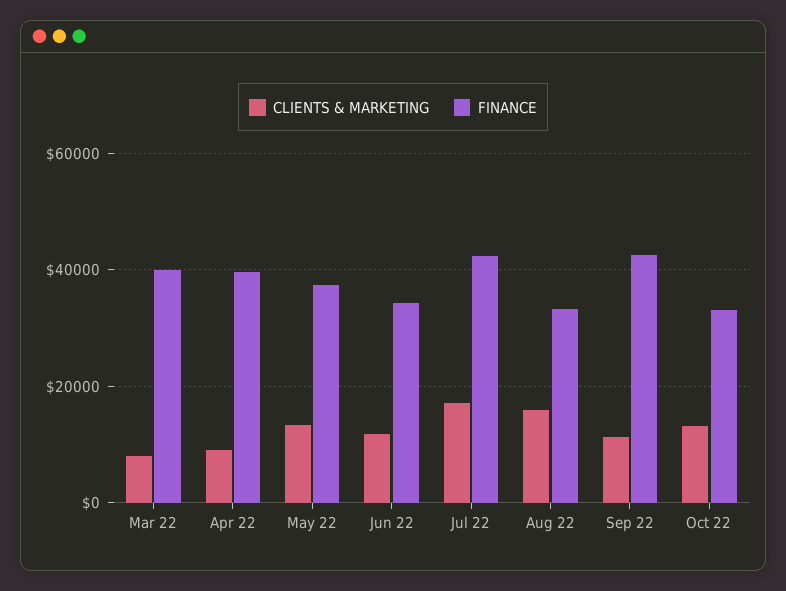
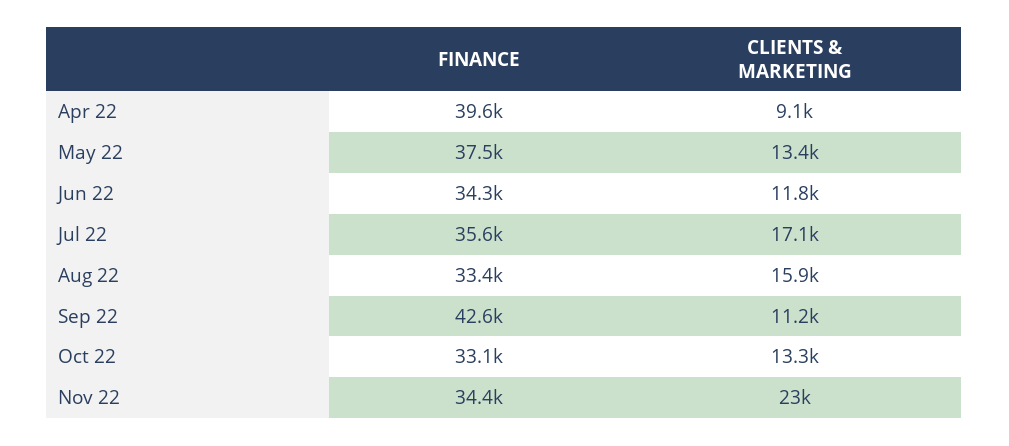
CLIENTS & MARKETING, Mar 22: 8000 -> none
FINANCE, Mar 22: 40000 -> none
FINANCE, Jul 22: 42000 -> 35600
FINANCE, Nov 22: none -> 34400
CLIENTS & MARKETING, Nov 22: none -> 23000

